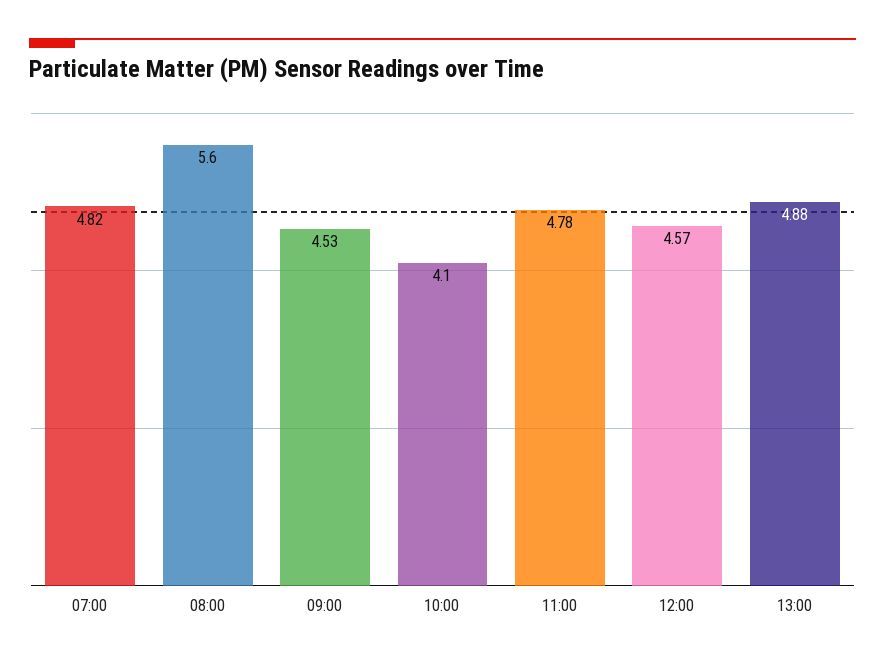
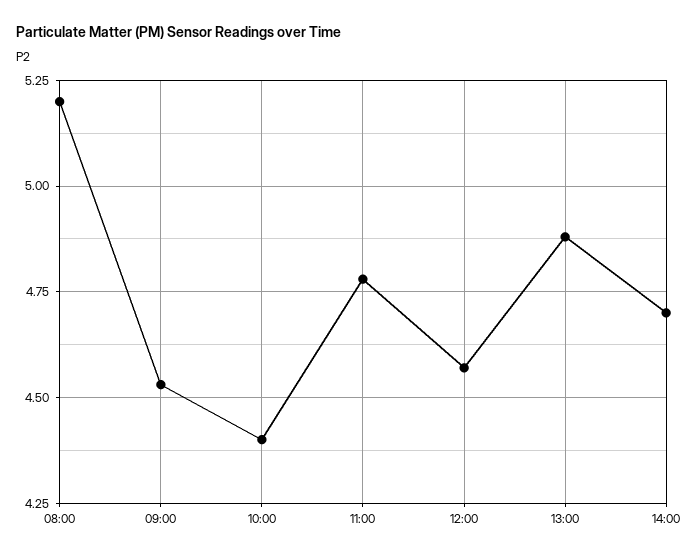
07:00: 4.82 -> none
08:00: 5.6 -> 5.2
10:00: 4.1 -> 4.4
14:00: none -> 4.7

